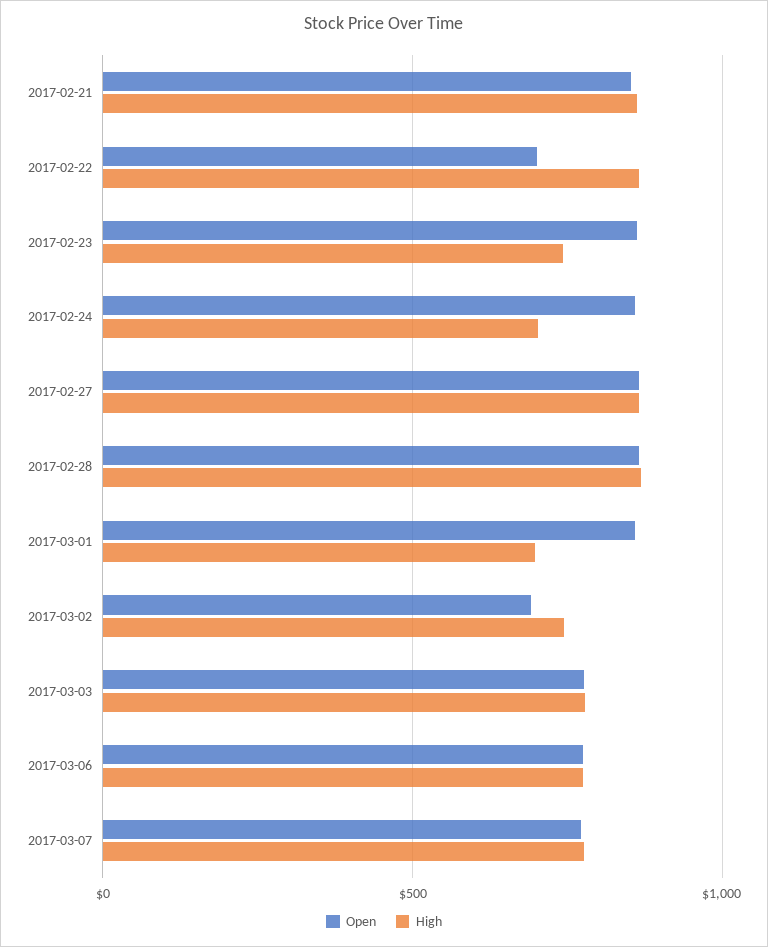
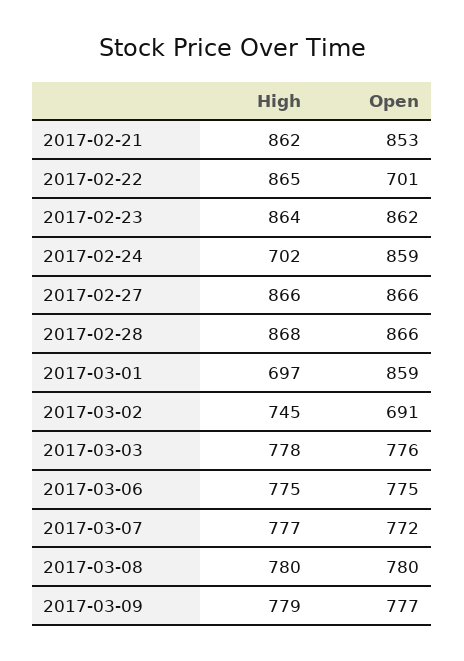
High, 2017-02-23: 750 -> 864
High, 2017-03-08: none -> 780
Open, 2017-03-08: none -> 780
High, 2017-03-09: none -> 779
Open, 2017-03-09: none -> 777

